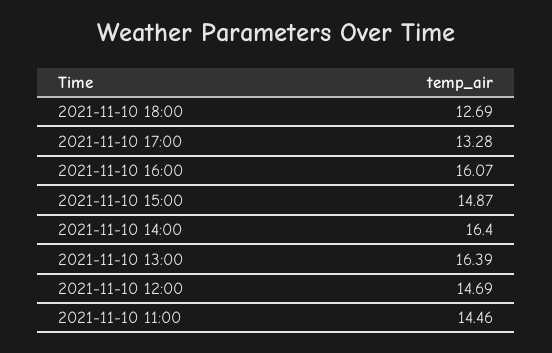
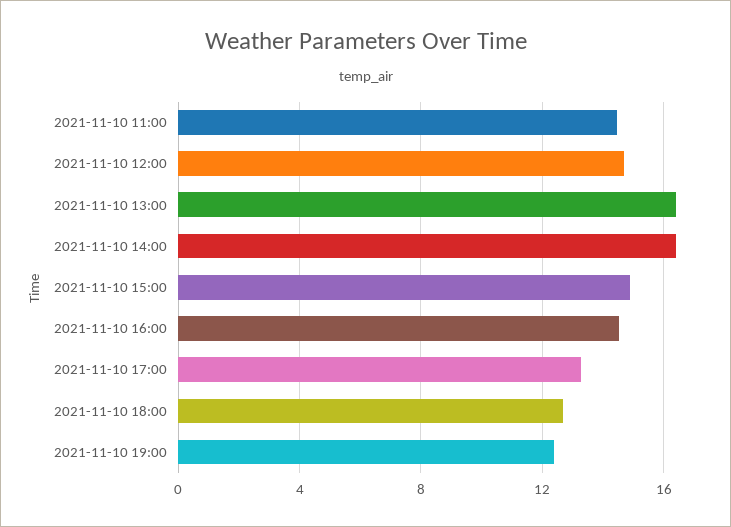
2021-11-10 16:00: 16.07 -> 14.5
2021-11-10 19:00: none -> 12.5

